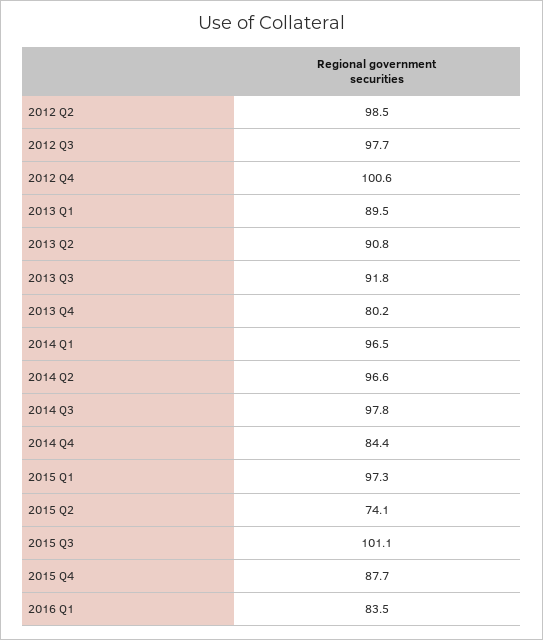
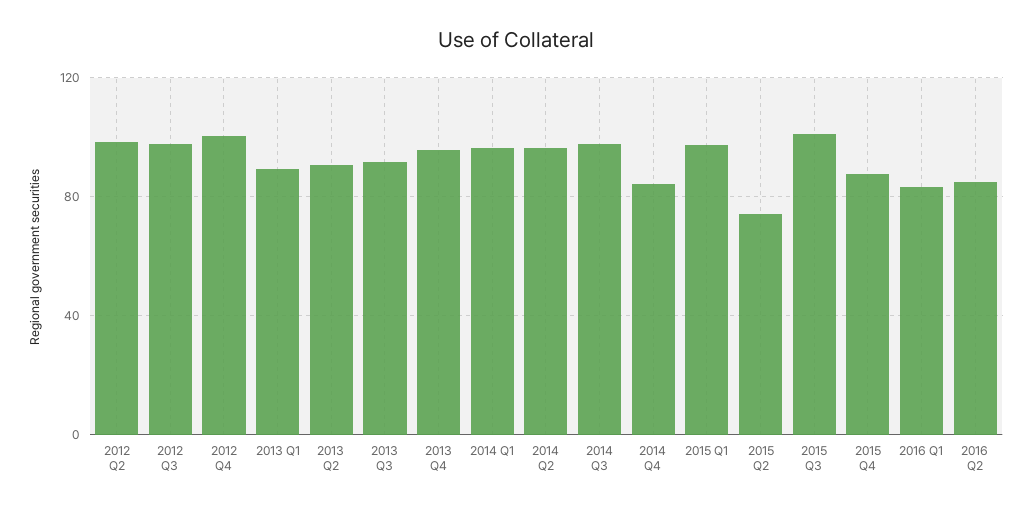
2013 Q4: 80.2 -> 95
2016 Q2: none -> 85

